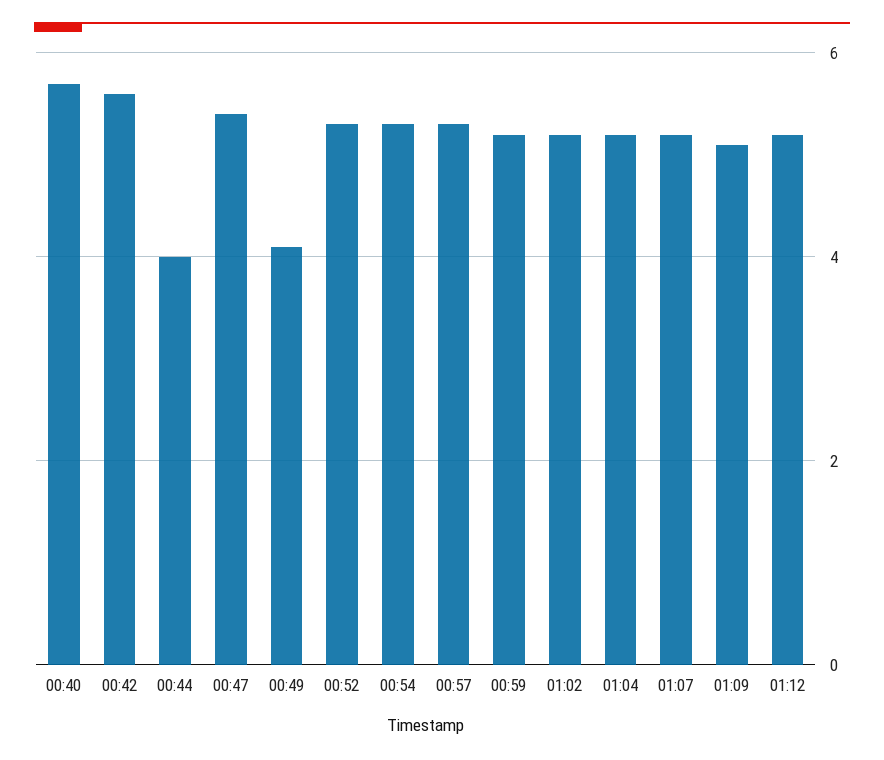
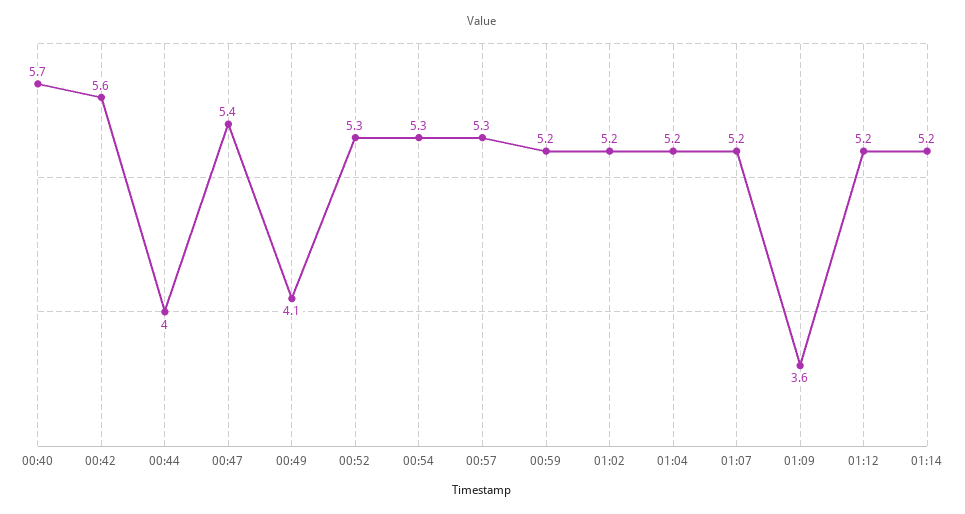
01:09: 5 -> 3.6
01:14: none -> 5.2

